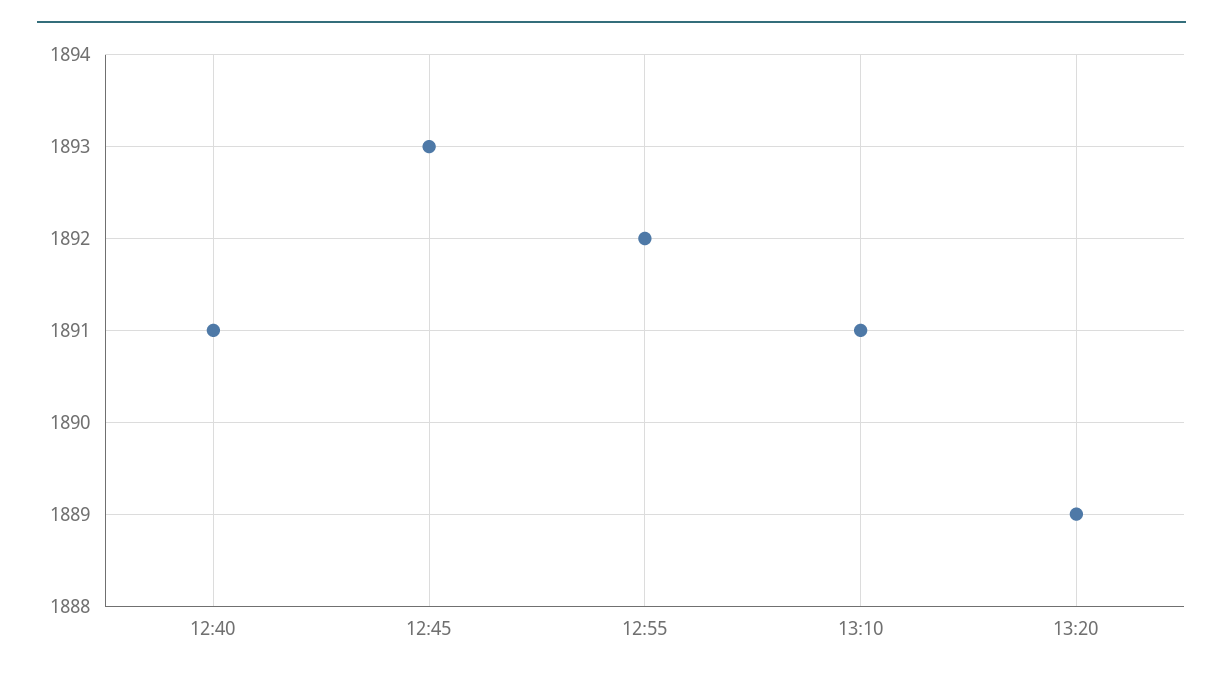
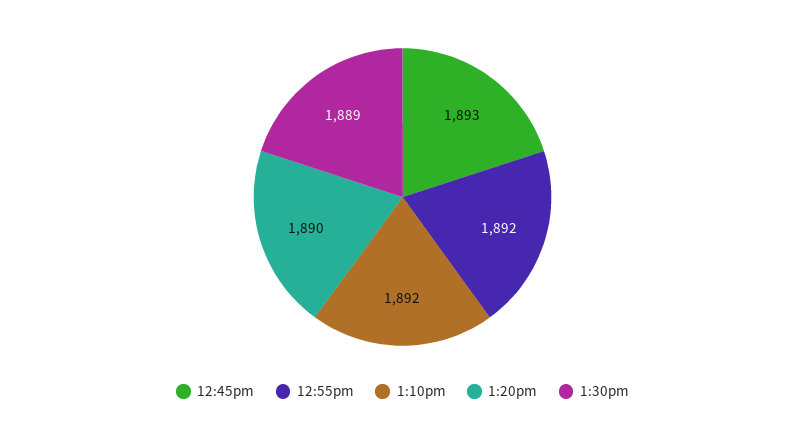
12:40: 1891 -> none
13:10: 1891 -> 1892
13:20: 1889 -> 1890
1:30pm: none -> 1889

